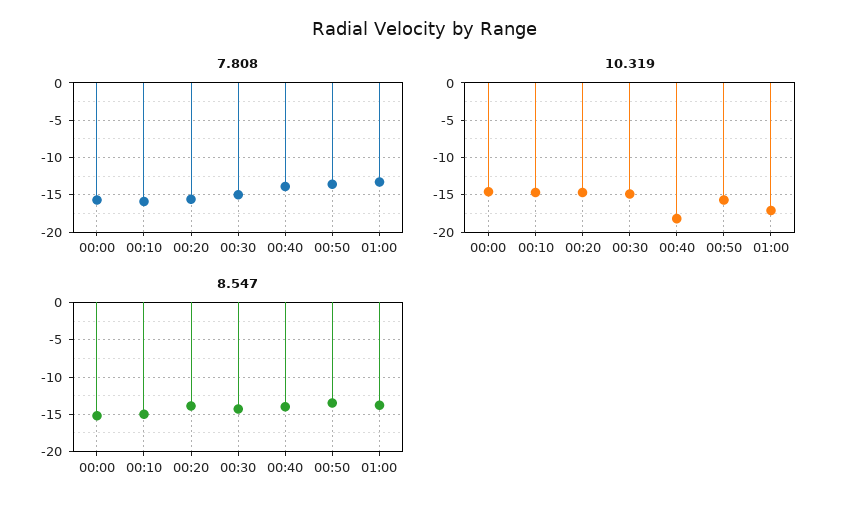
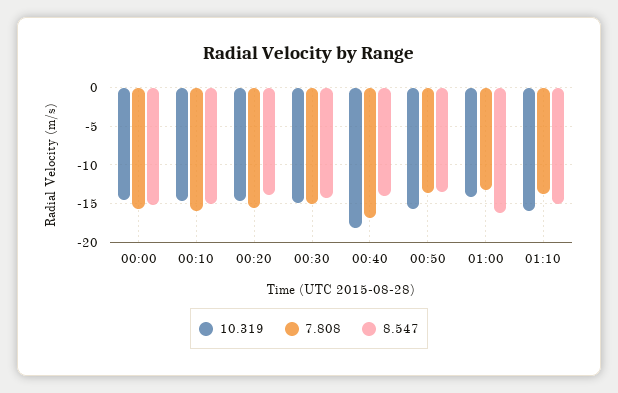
7.808, 00:40: -14 -> -17
10.319, 01:00: -17 -> -14
8.547, 01:00: -14 -> -16
10.319, 01:10: none -> -16
7.808, 01:10: none -> -14
8.547, 01:10: none -> -15

